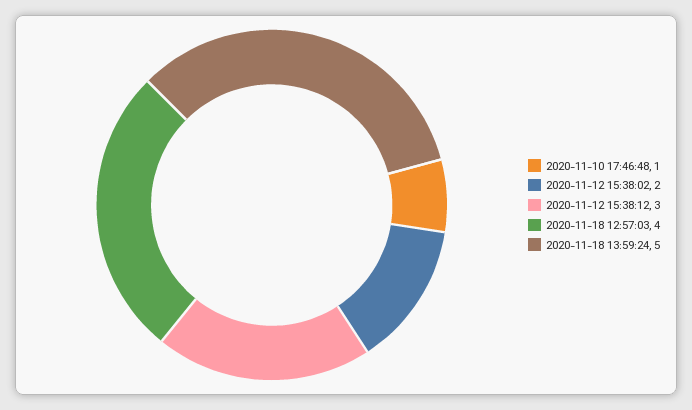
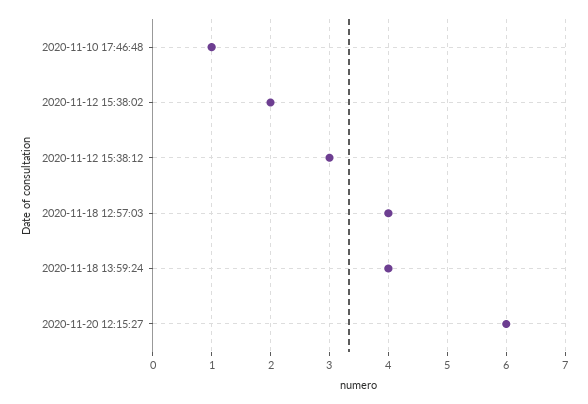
2020-11-18 13:59:24: 5 -> 4
2020-11-20 12:15:27: none -> 6

